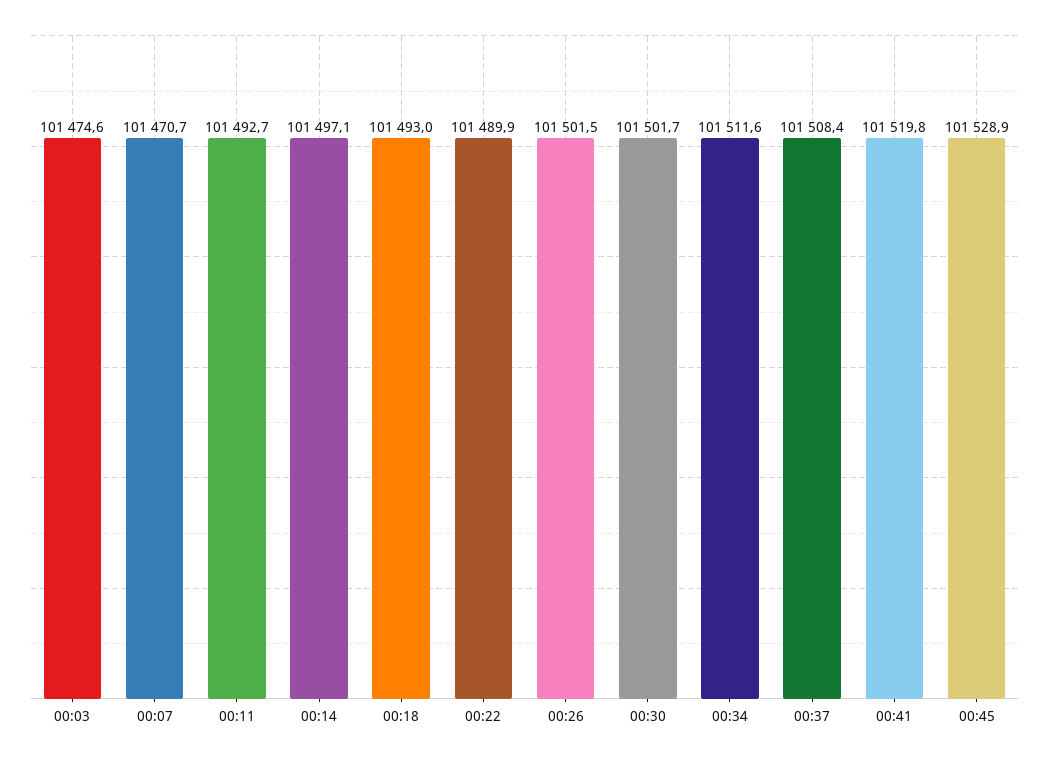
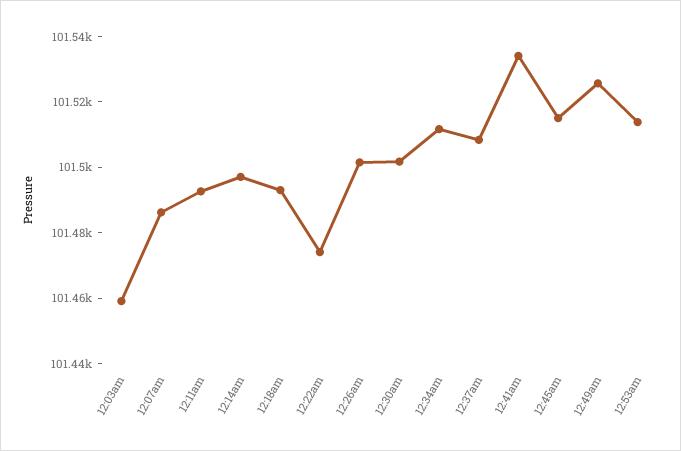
00:03: 101474.6 -> 101460
00:07: 101470.7 -> 101485
00:22: 101489.9 -> 101475
00:41: 101519.8 -> 101535
00:45: 101528.9 -> 101515
12:49am: none -> 101525
12:53am: none -> 101515

